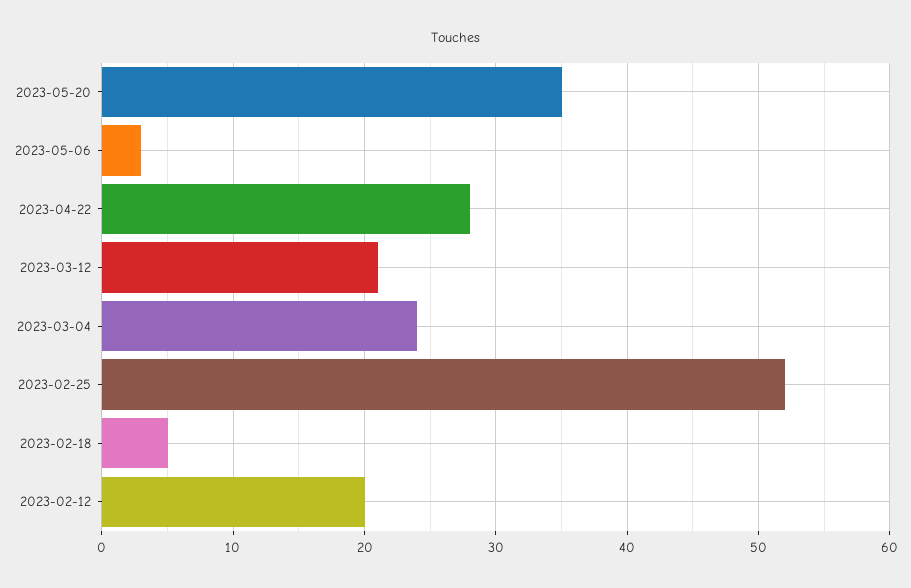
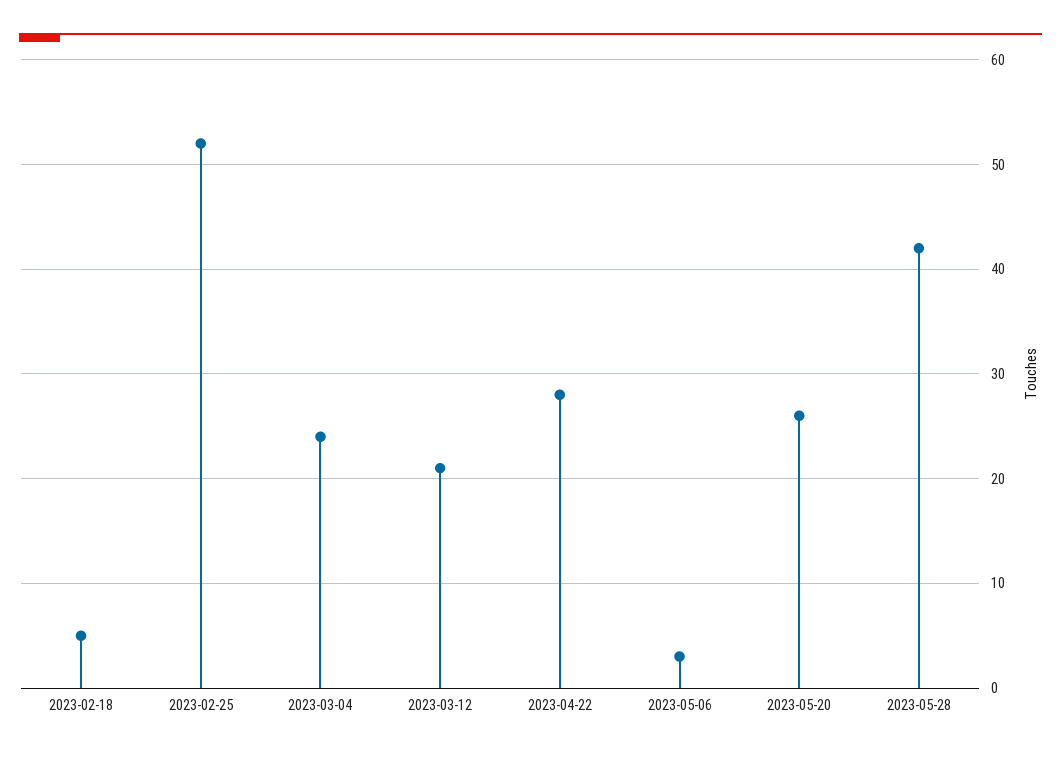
2023-05-20: 35 -> 26
2023-02-12: 20 -> none
2023-05-28: none -> 42

